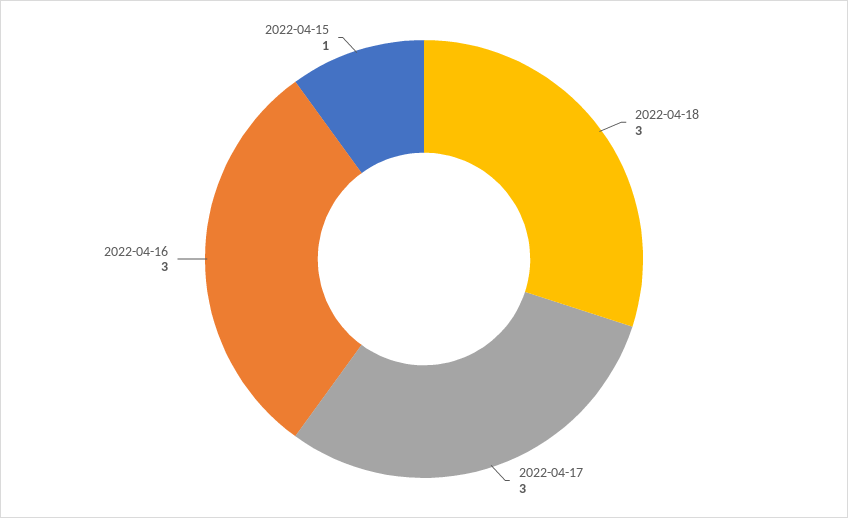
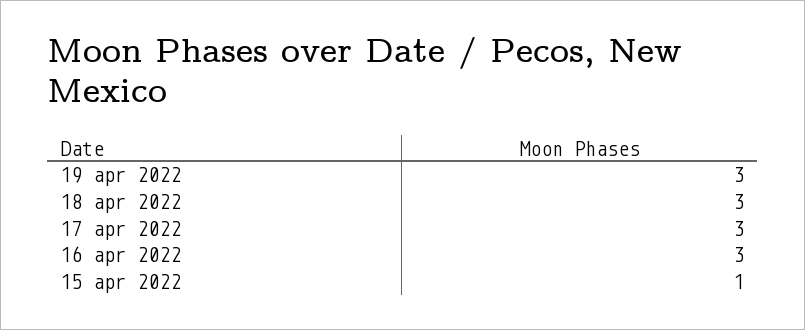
19 apr 2022: none -> 3

